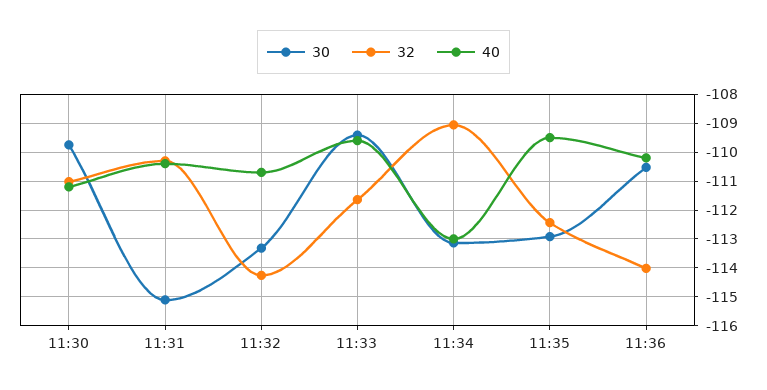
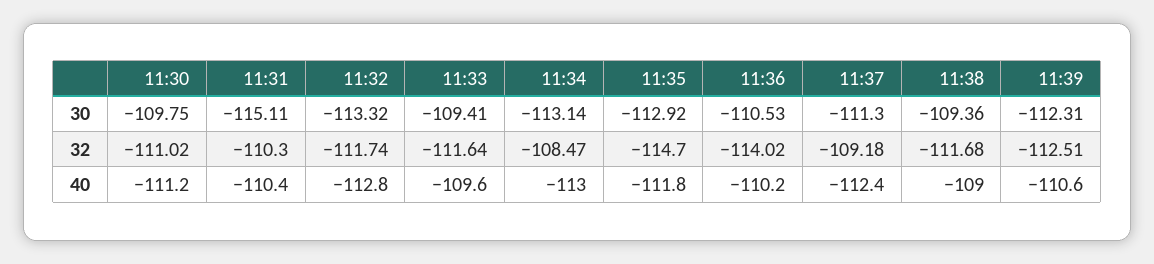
32, 11:32: -114.25 -> -111.74
40, 11:32: -110.75 -> -112.8
32, 11:34: -109 -> -108.47
32, 11:35: -112.5 -> -114.7
40, 11:35: -109.5 -> -111.8
30, 11:37: none -> -111.3
30, 11:38: none -> -109.36
30, 11:39: none -> -112.31
32, 11:37: none -> -109.18
32, 11:38: none -> -111.68
32, 11:39: none -> -112.51
40, 11:37: none -> -112.4
40, 11:38: none -> -109
40, 11:39: none -> -110.6

